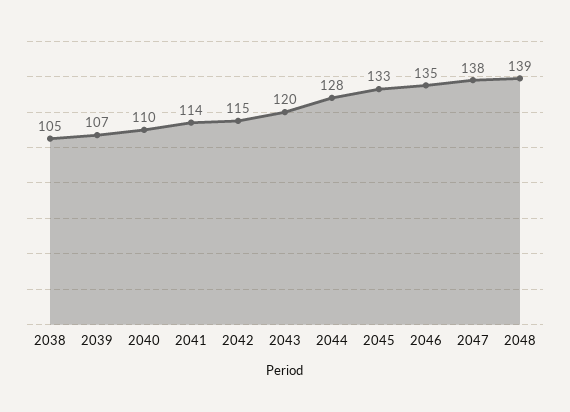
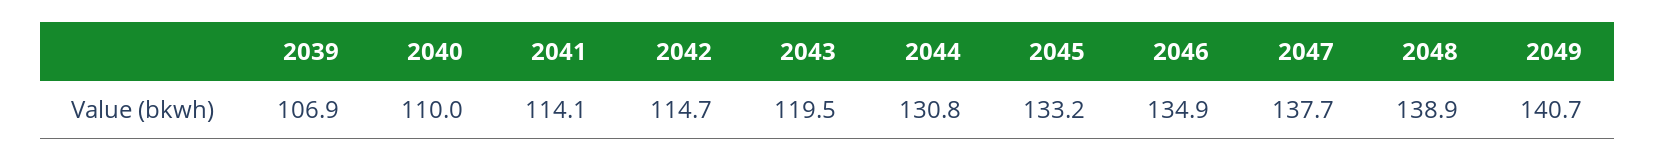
2038: 105 -> none
2044: 128 -> 130.8
2049: none -> 140.7

